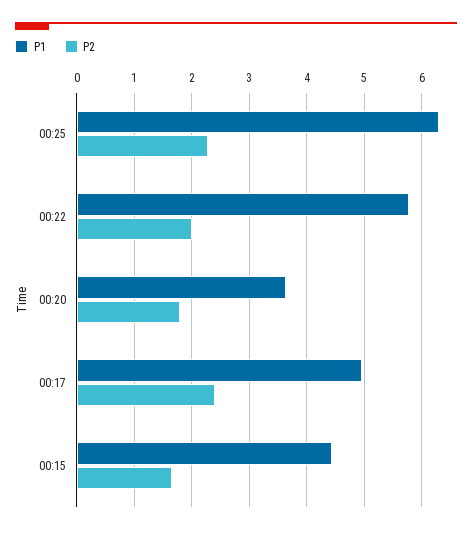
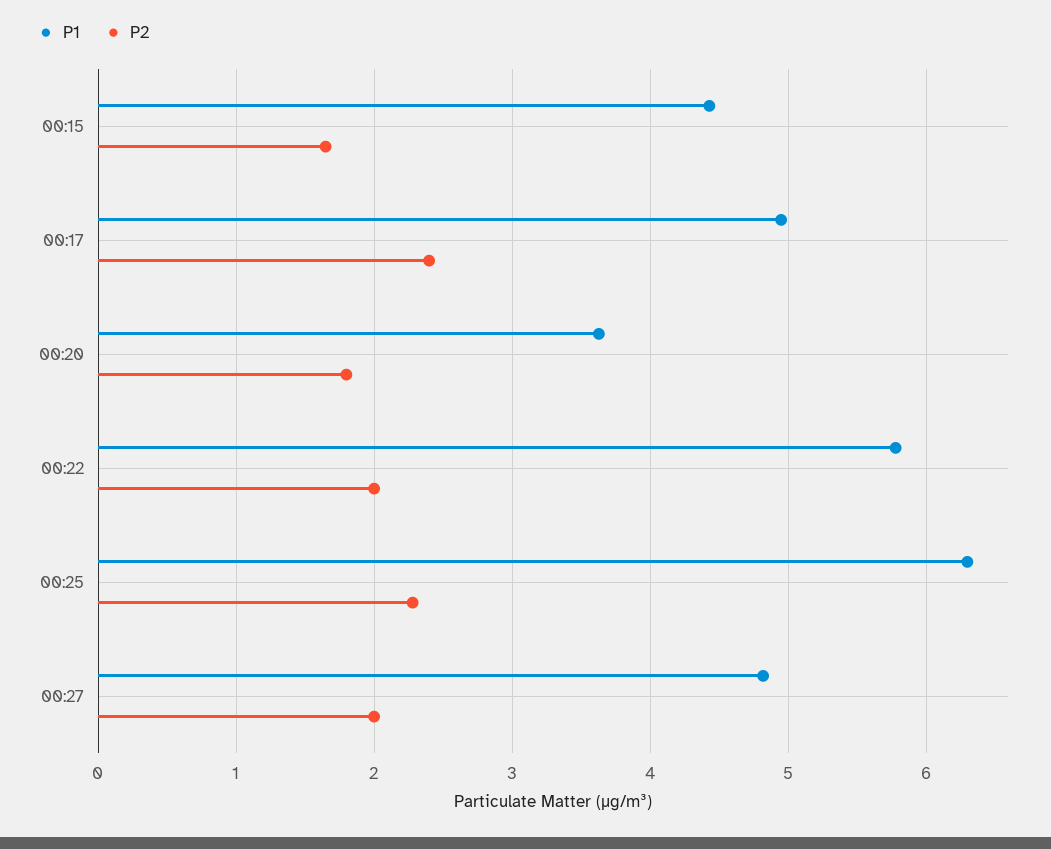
P1, 00:27: none -> 4.8
P2, 00:27: none -> 2

